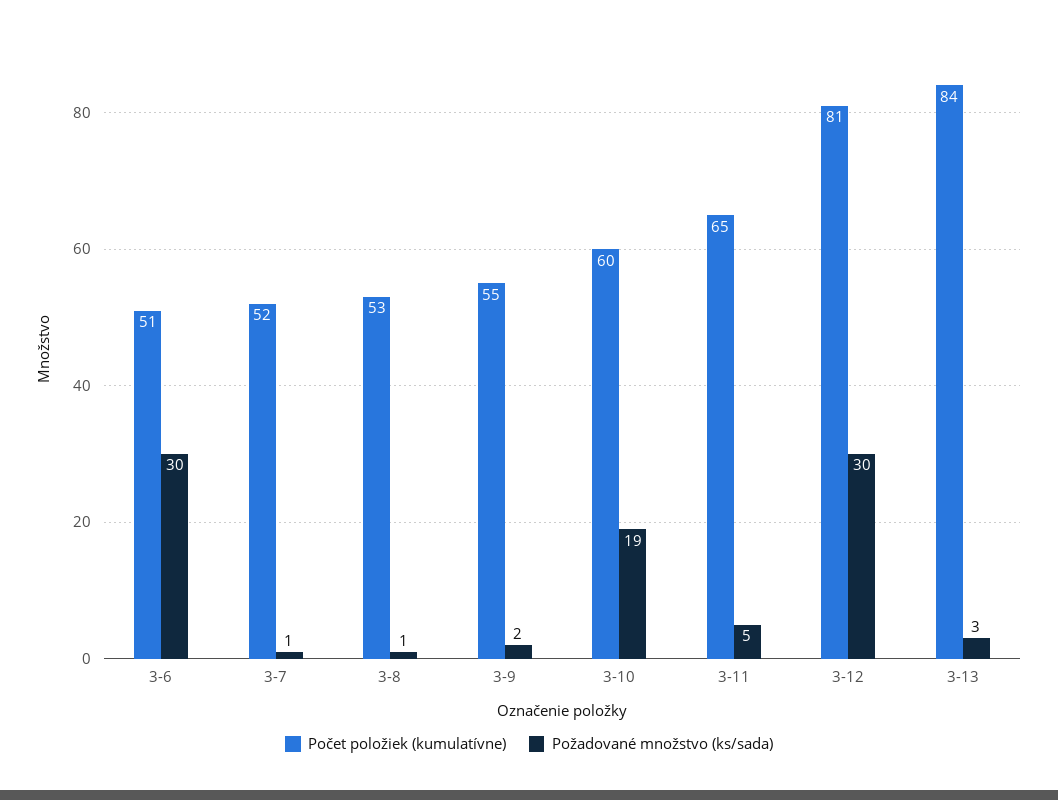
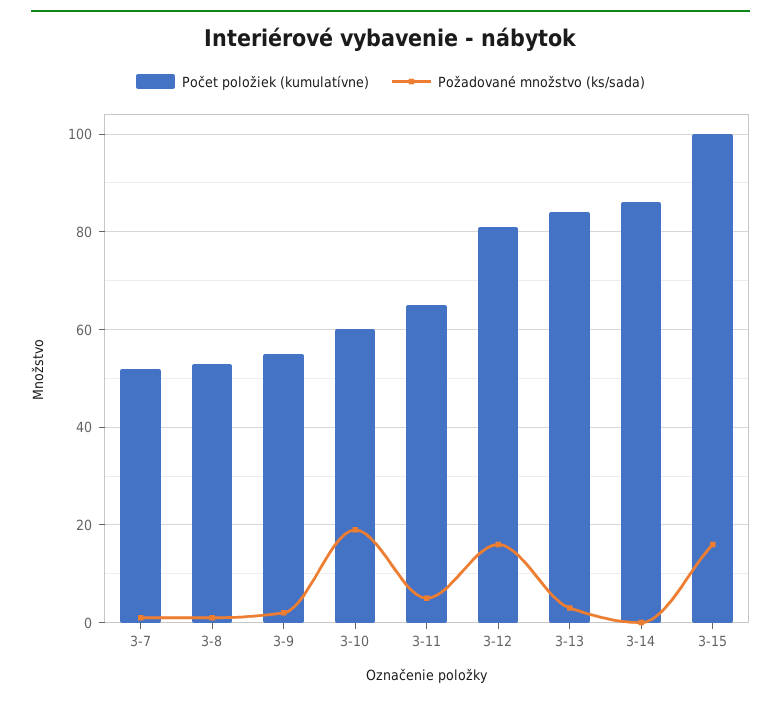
Počet položiek (kumulatívne), 3-6: 51 -> none
Požadované množstvo (ks/sada), 3-6: 30 -> none
Požadované množstvo (ks/sada), 3-12: 30 -> 15
Počet položiek (kumulatívne), 3-14: none -> 85
Požadované množstvo (ks/sada), 3-14: none -> 0
Počet položiek (kumulatívne), 3-15: none -> 100
Požadované množstvo (ks/sada), 3-15: none -> 15

